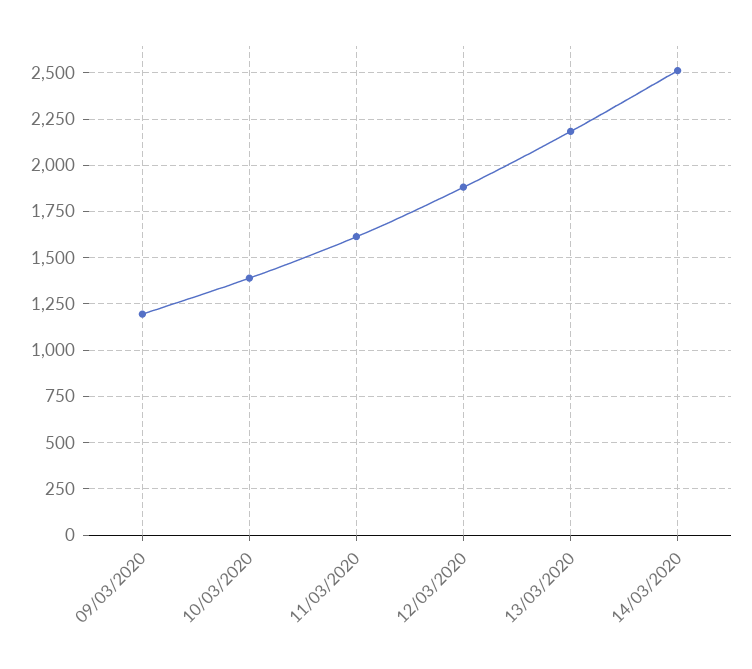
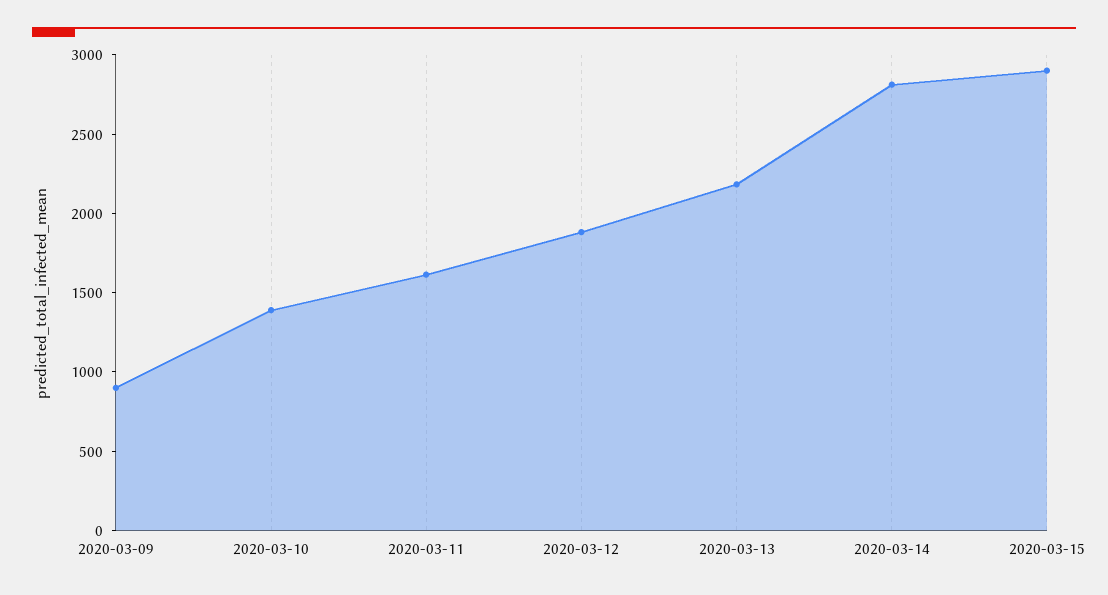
09/03/2020: 1200 -> 900
14/03/2020: 2500 -> 2800
2020-03-15: none -> 2900

